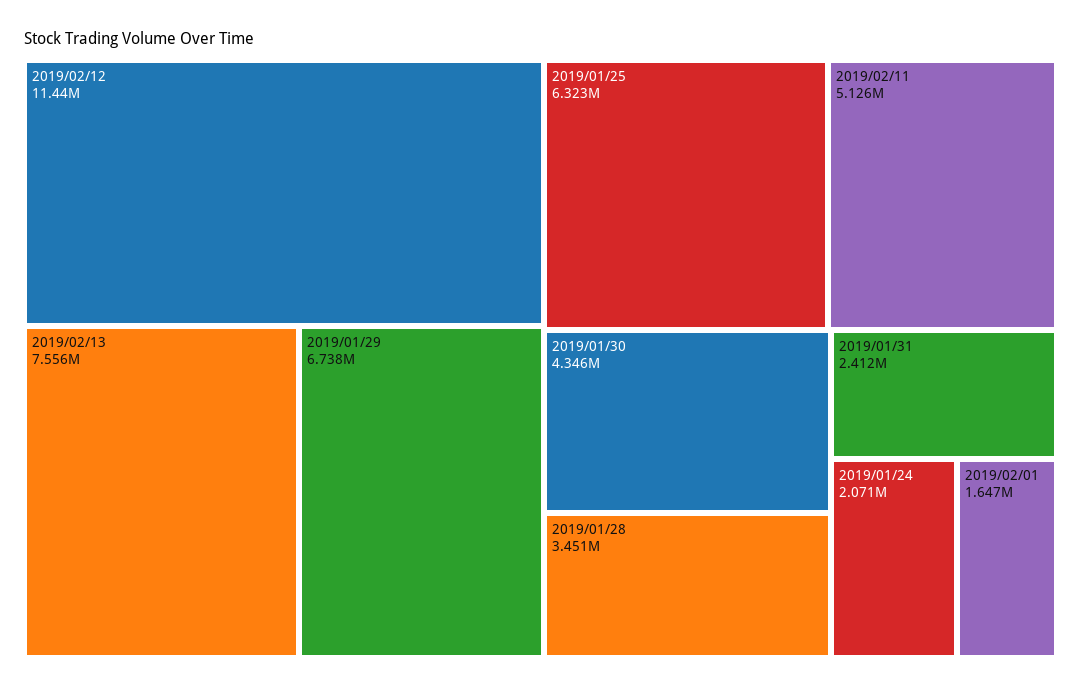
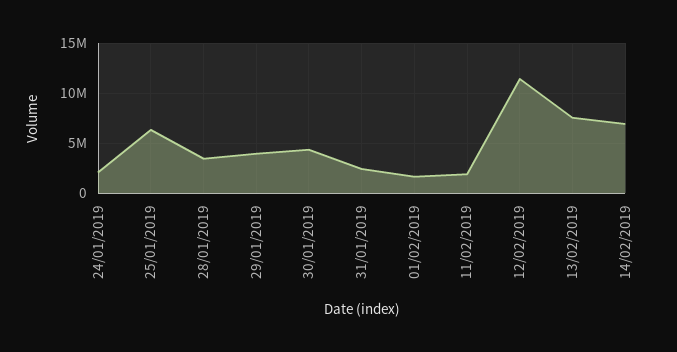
2019/01/29: 6738000 -> 4000000
2019/02/11: 5126000 -> 2000000
14/02/2019: none -> 7000000

